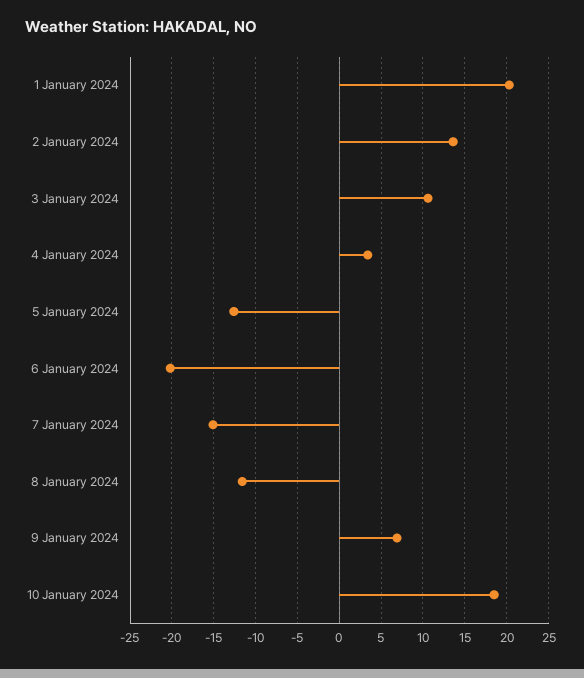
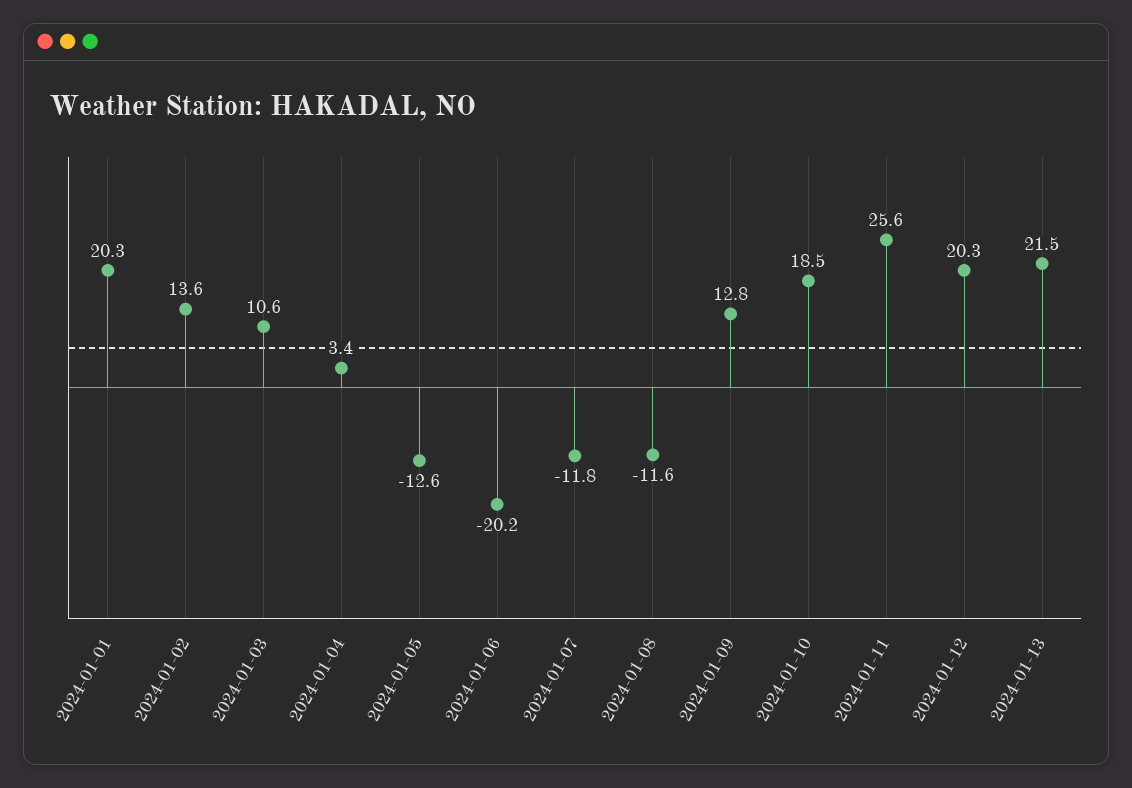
7 January 2024: -15 -> -11.8
9 January 2024: 7 -> 12.8
2024-01-11: none -> 25.6
2024-01-12: none -> 20.3
2024-01-13: none -> 21.5

